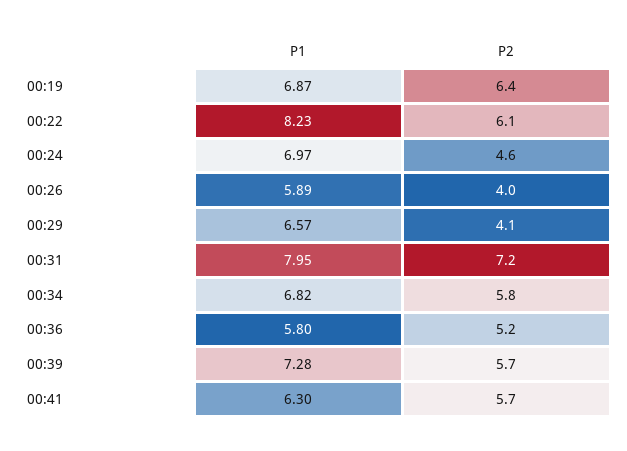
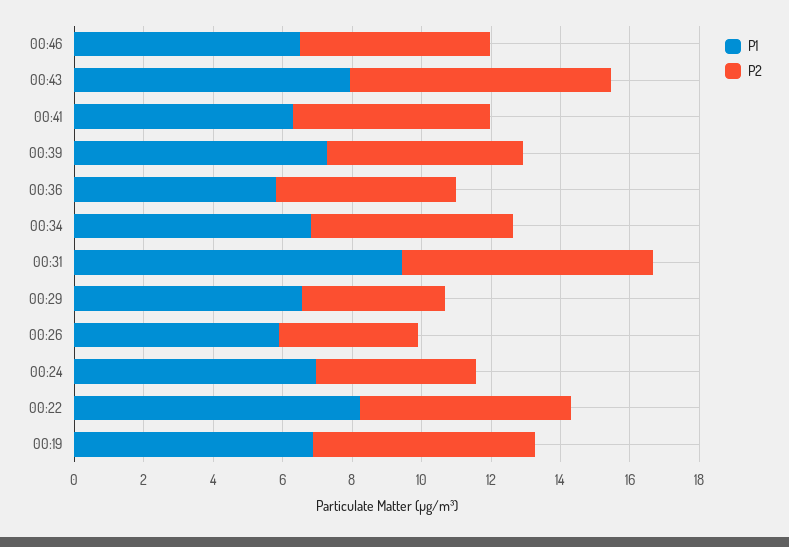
P1, 00:31: 7.95 -> 9.5
P1, 00:46: none -> 6.5
P2, 00:46: none -> 5.5
P1, 00:43: none -> 8
P2, 00:43: none -> 7.5

